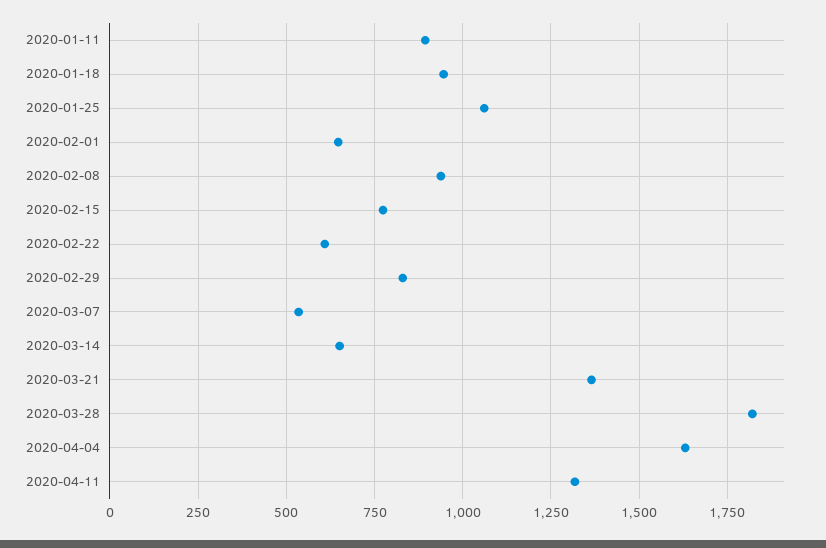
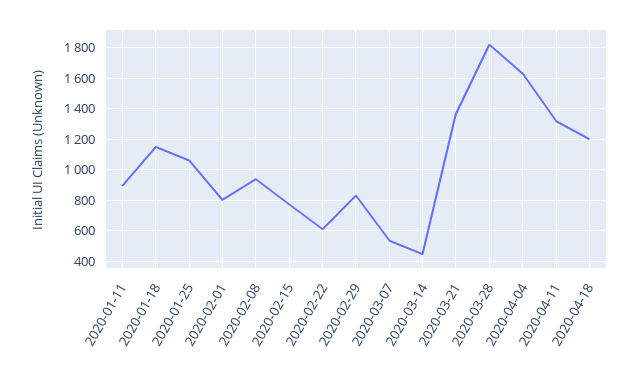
2020-01-18: 950 -> 1150
2020-02-01: 650 -> 800
2020-03-14: 650 -> 450
2020-04-18: none -> 1200

